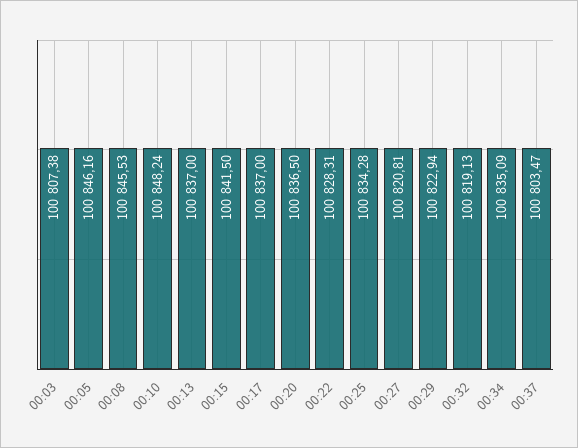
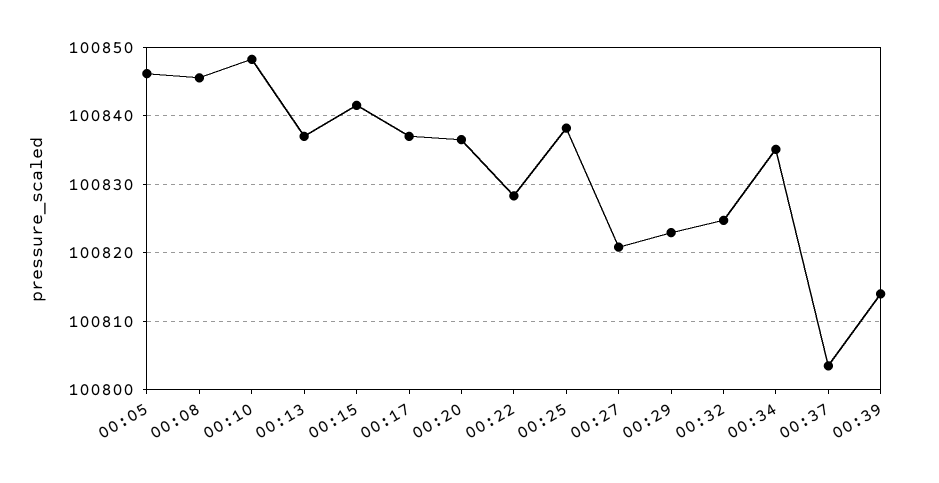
00:03: 100807.38 -> none
00:25: 100834.28 -> 100838
00:32: 100819.13 -> 100825
00:39: none -> 100814

